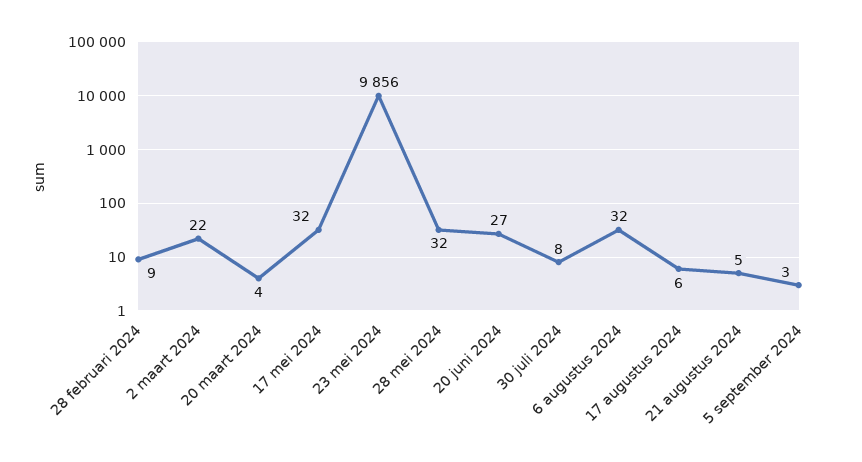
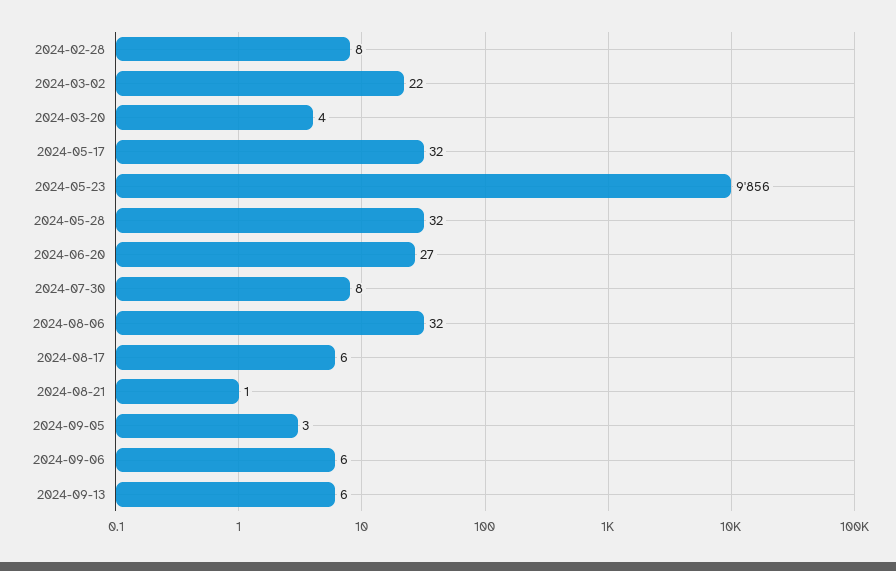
28 februari 2024: 9 -> 8
21 augustus 2024: 5 -> 1
2024-09-06: none -> 6
2024-09-13: none -> 6

